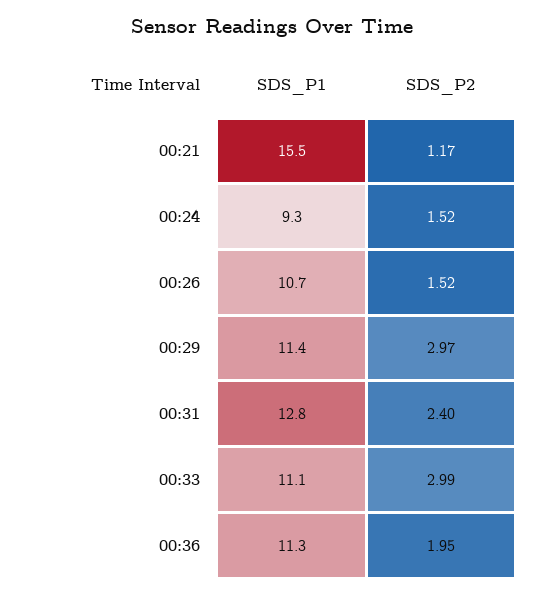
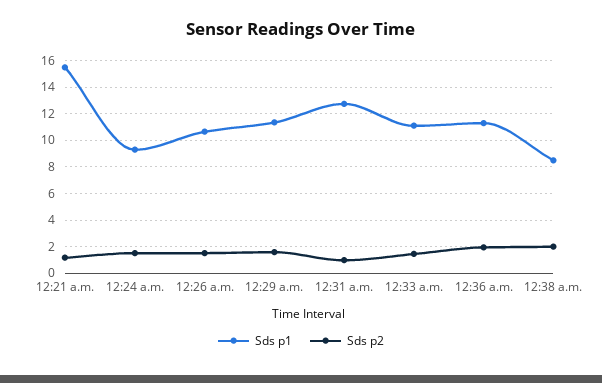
SDS_P2, 00:29: 2.97 -> 1.5
SDS_P2, 00:31: 2.4 -> 1
SDS_P2, 00:33: 2.99 -> 1.5
SDS_P1, 12:38 a.m.: none -> 8.5
SDS_P2, 12:38 a.m.: none -> 2

